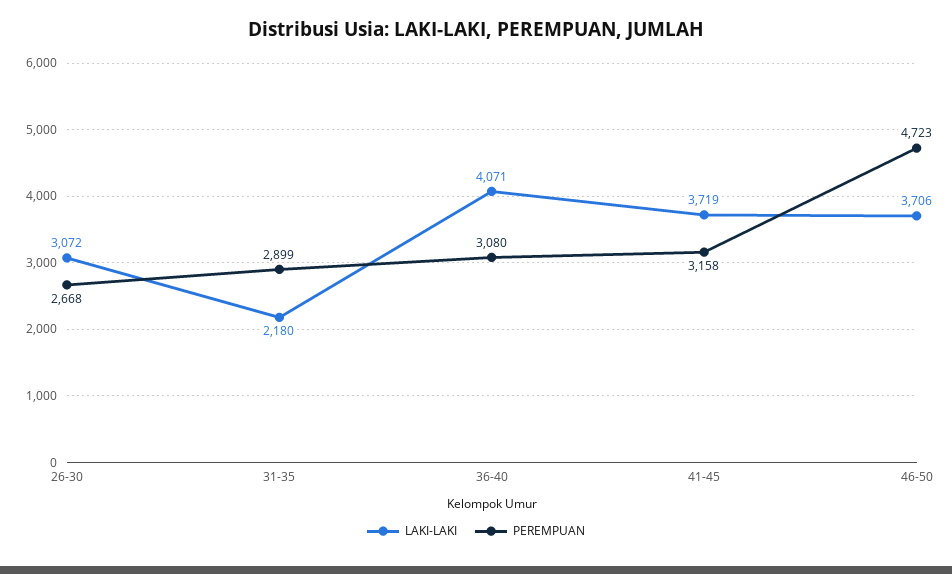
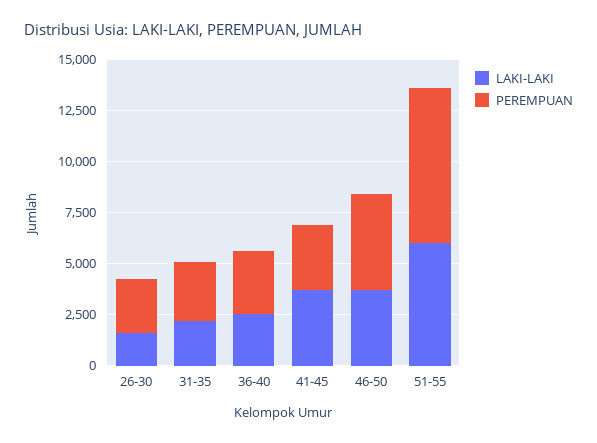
LAKI-LAKI, 26-30: 3072 -> 1500
LAKI-LAKI, 36-40: 4071 -> 2500
LAKI-LAKI, 51-55: none -> 6000
PEREMPUAN, 51-55: none -> 7500

